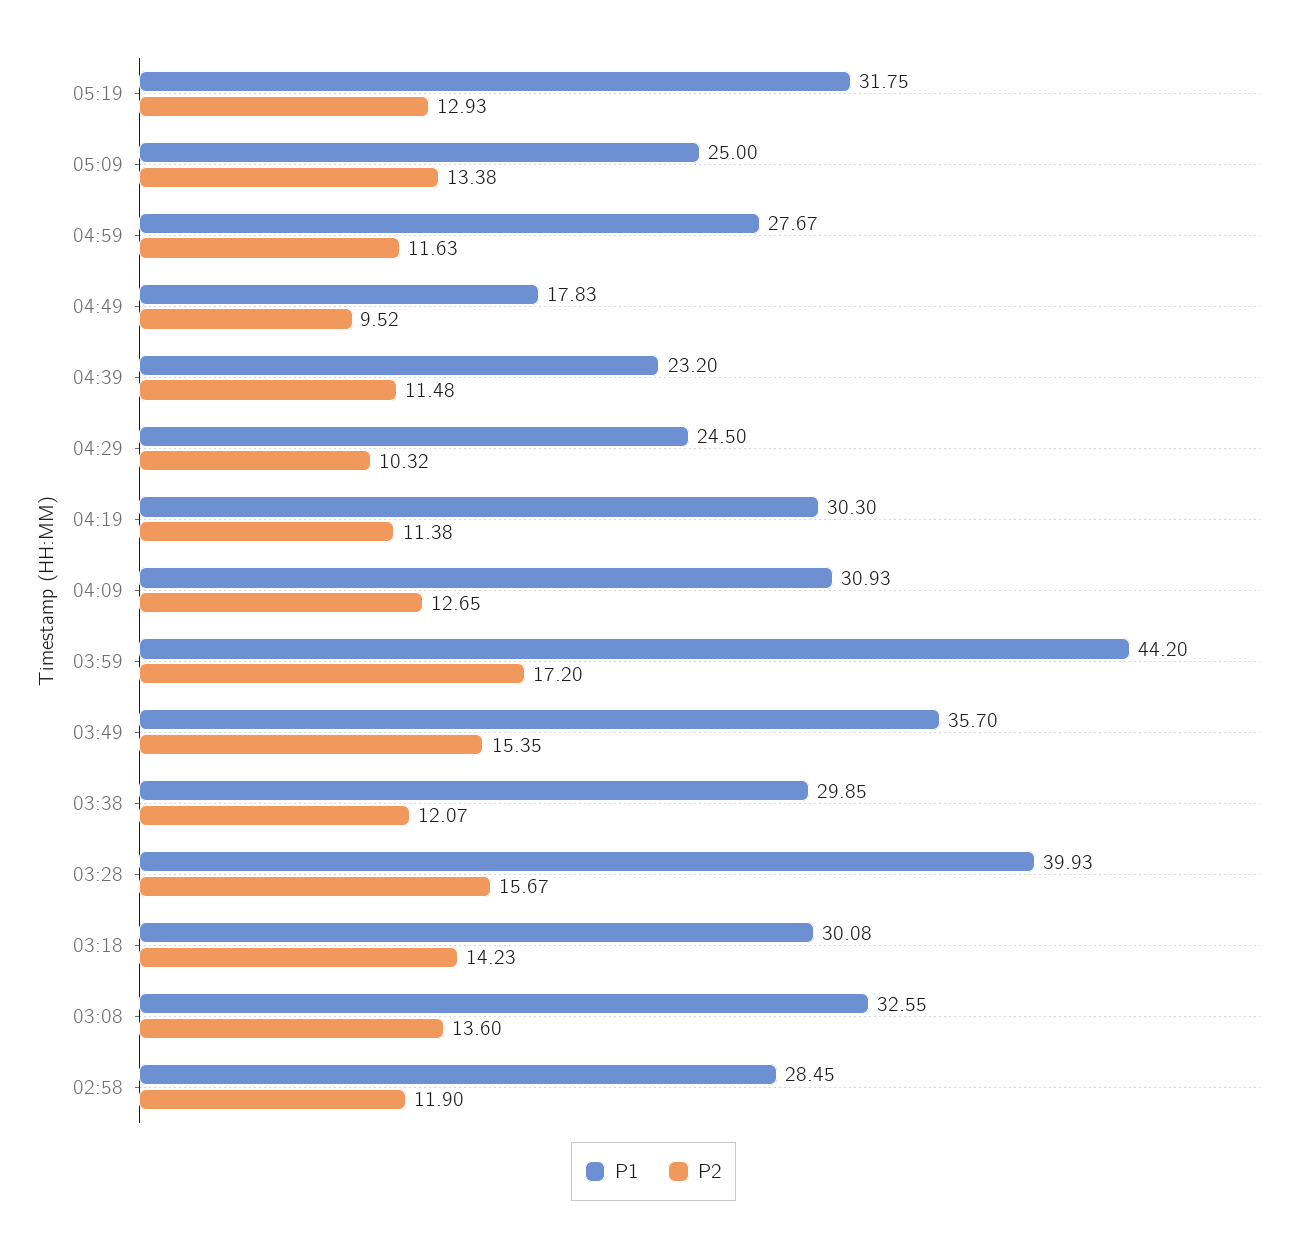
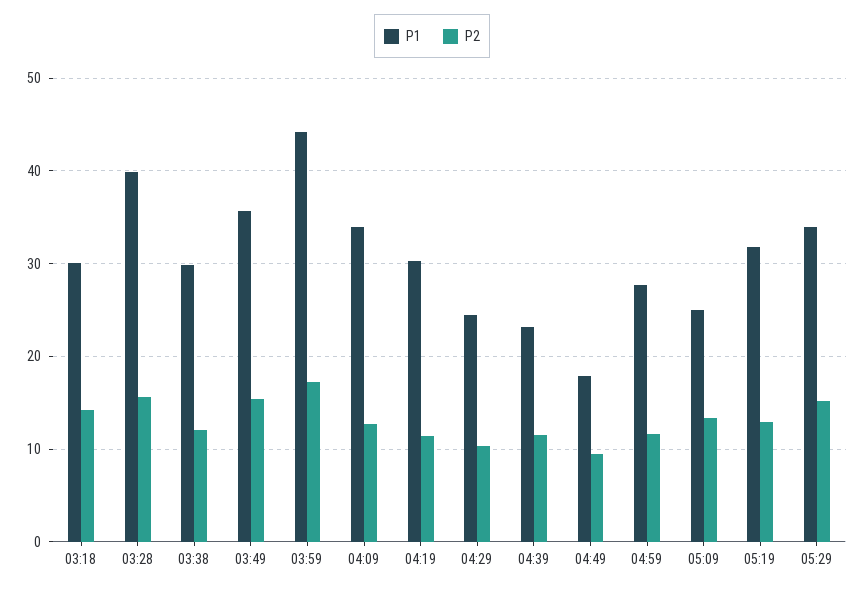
P1, 04:09: 30.93 -> 34
P1, 03:08: 32.55 -> none
P2, 03:08: 13.6 -> none
P1, 02:58: 28.45 -> none
P2, 02:58: 11.9 -> none
P1, 05:29: none -> 34
P2, 05:29: none -> 15

